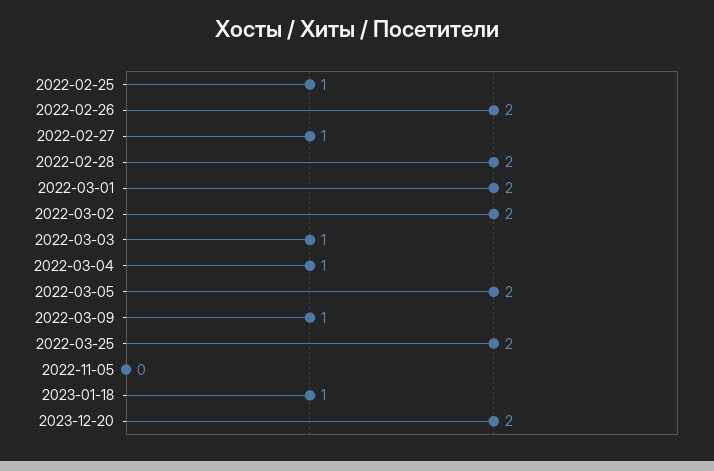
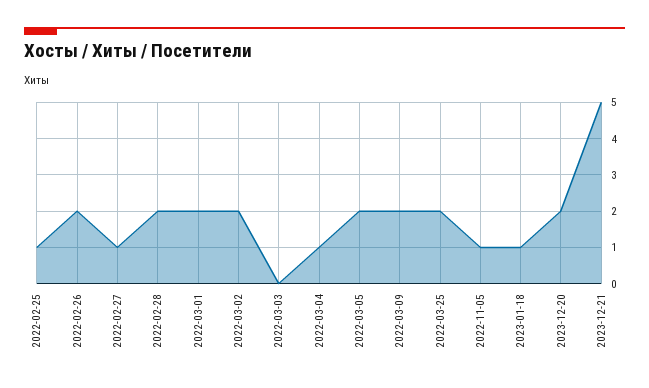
2022-03-03: 1 -> 0
2022-03-09: 1 -> 2
2022-11-05: 0 -> 1
2023-12-21: none -> 5

